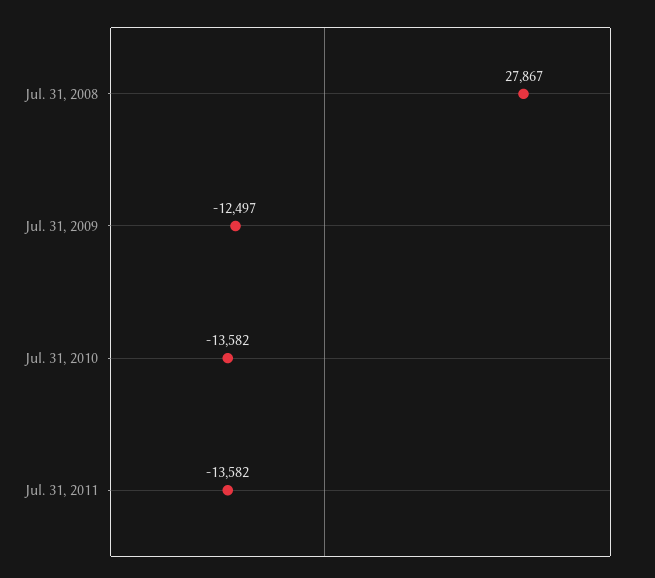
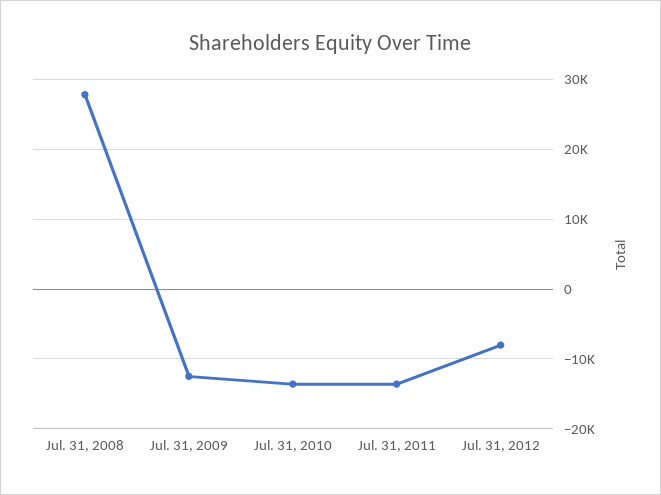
Jul. 31, 2012: none -> -8000

